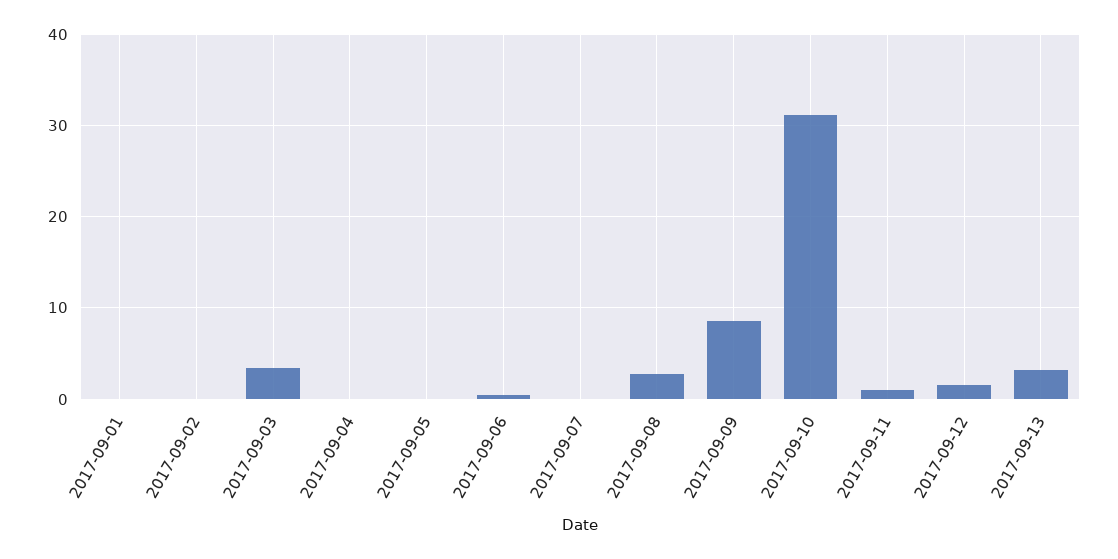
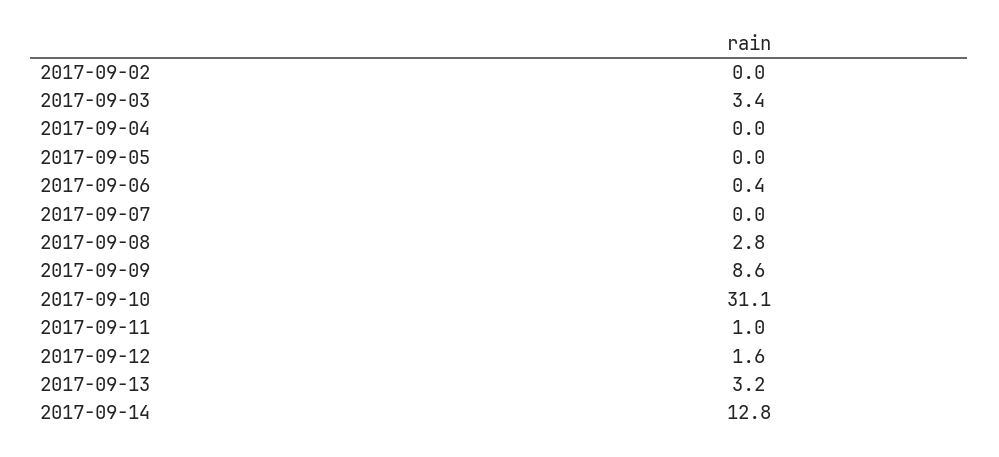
2017-09-01: 0 -> none
2017-09-14: none -> 12.8

